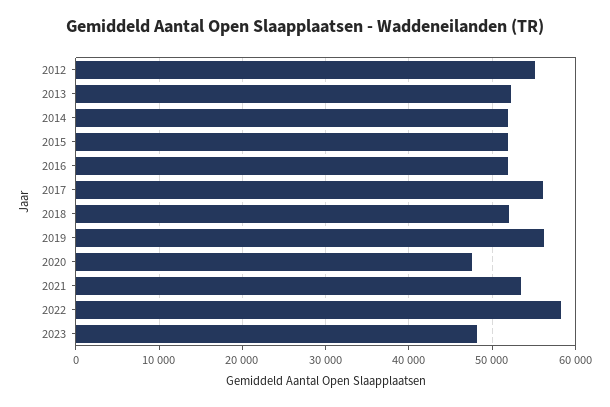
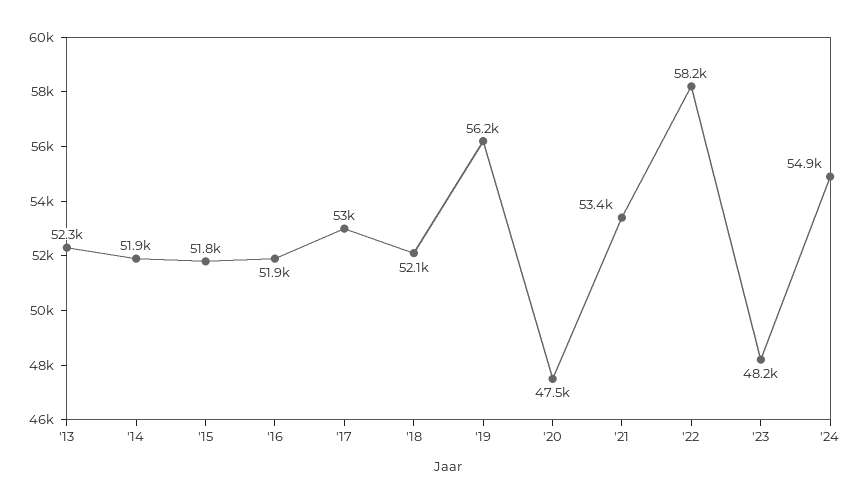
2012: 55000 -> none
2017: 56000 -> 53000
'24: none -> 54900

